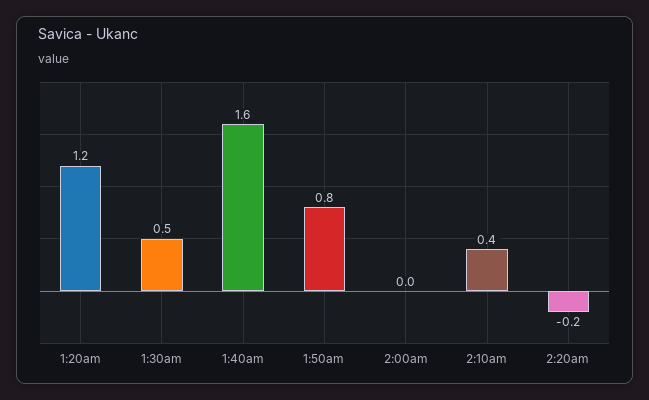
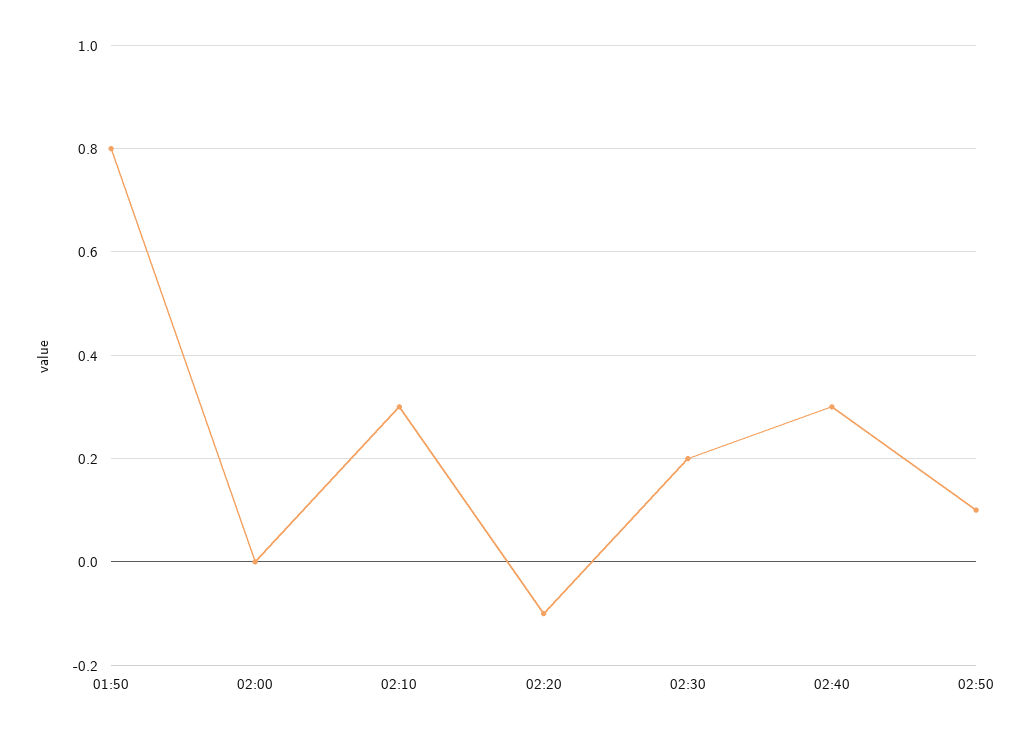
1:20am: 1.2 -> none
1:30am: 0.5 -> none
1:40am: 1.6 -> none
2:10am: 0.4 -> 0.3
2:20am: -0.2 -> -0.1
02:30: none -> 0.2
02:40: none -> 0.3
02:50: none -> 0.1

